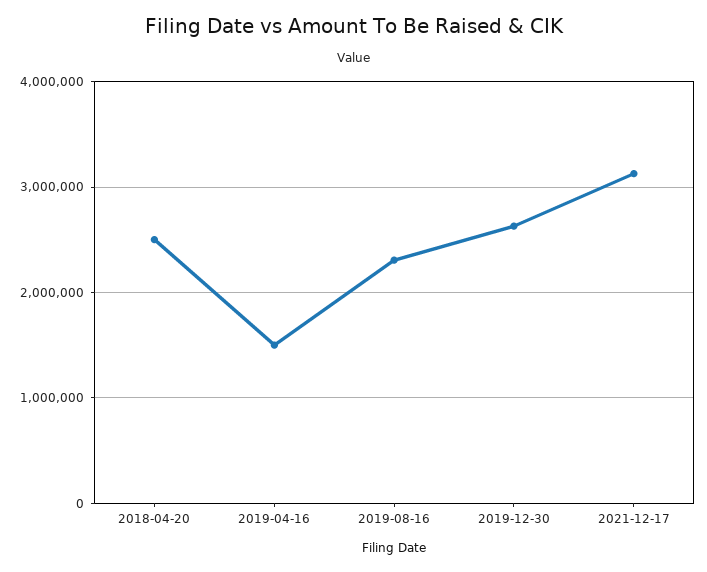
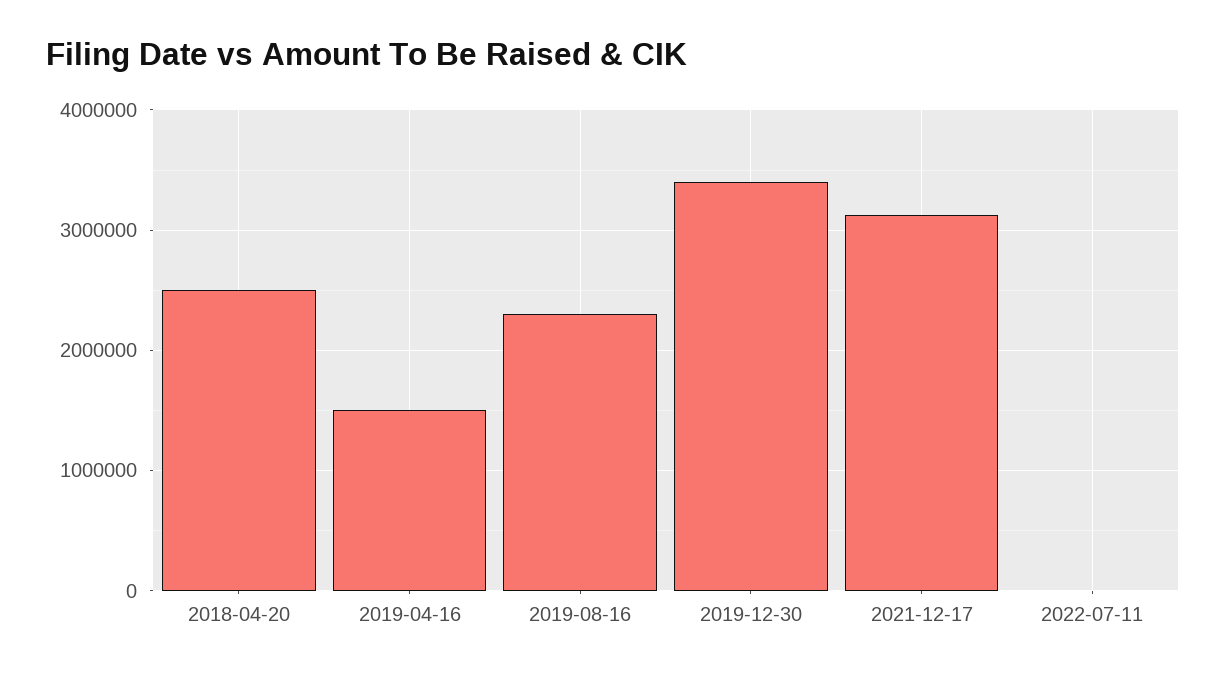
2019-12-30: 2600000 -> 3400000
2022-07-11: none -> 0

